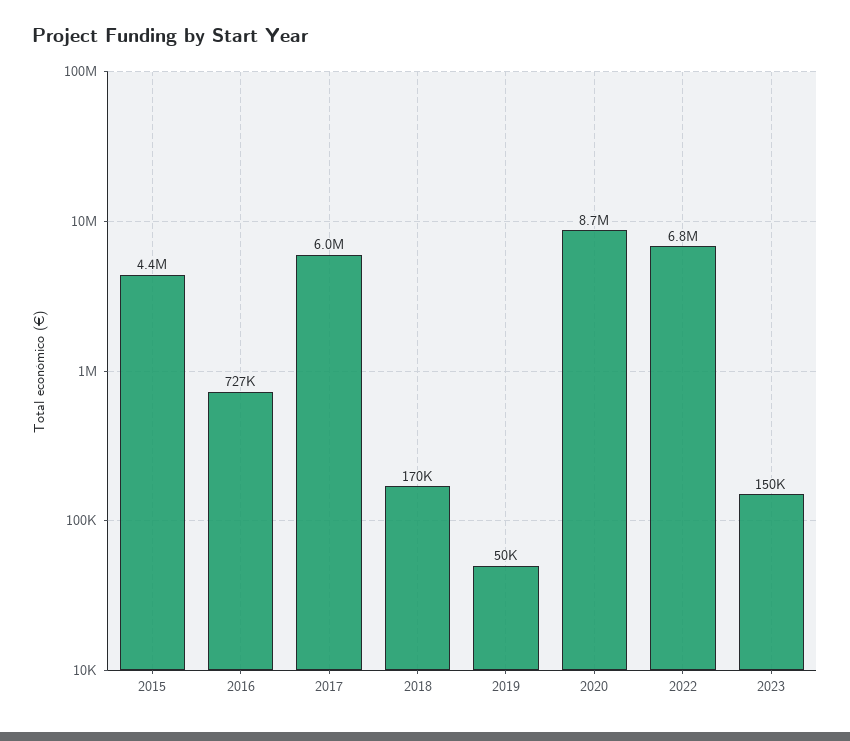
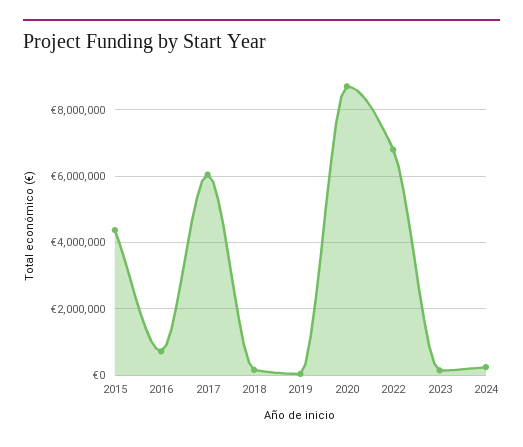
2024: none -> 200000

